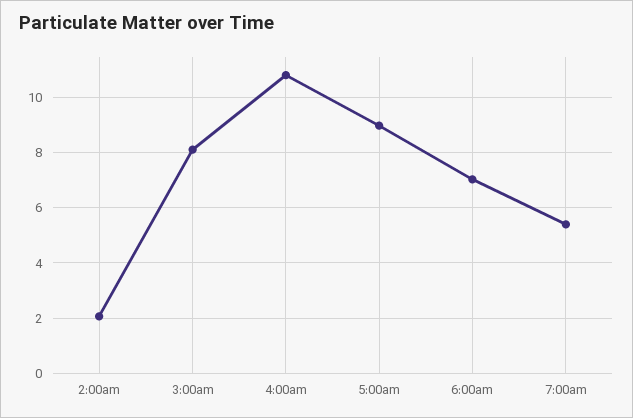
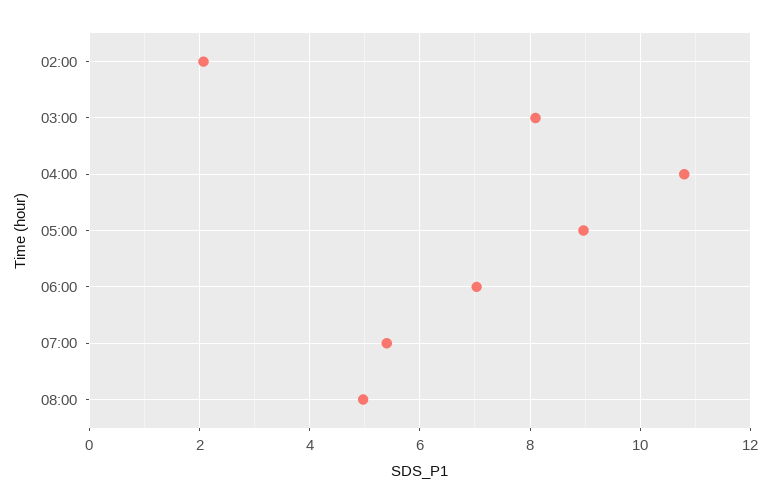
08:00: none -> 5

